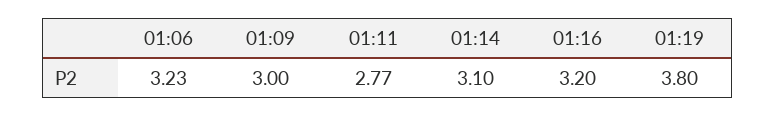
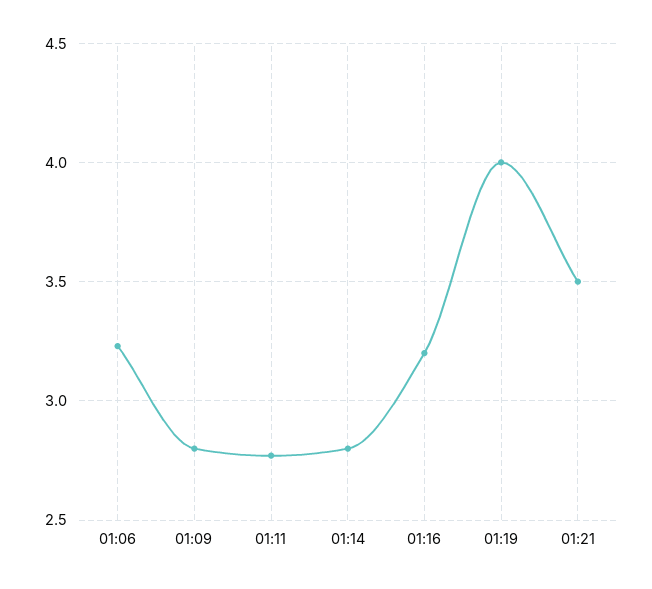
01:09: 3 -> 2.8
01:14: 3.1 -> 2.8
01:19: 3.8 -> 4
01:21: none -> 3.5

